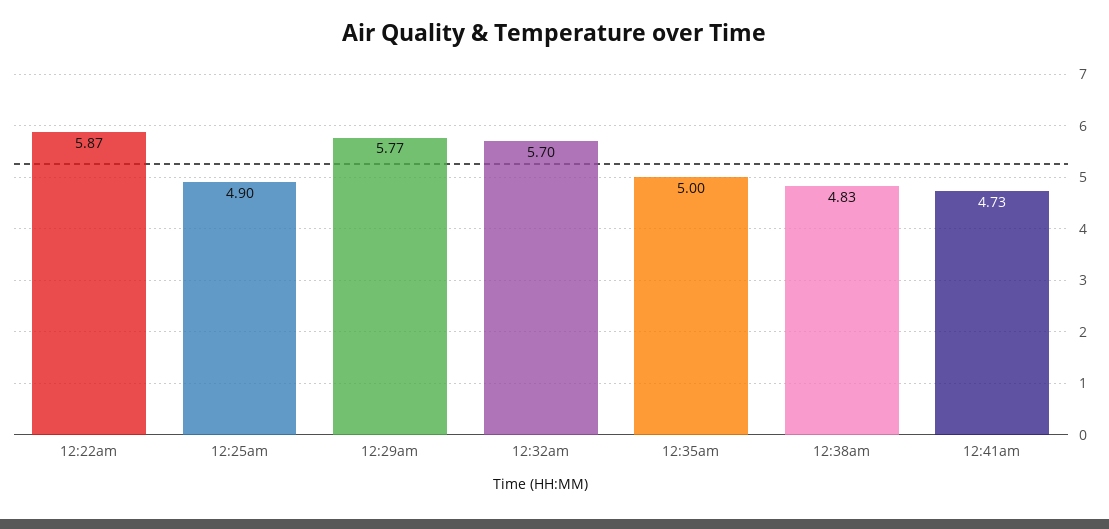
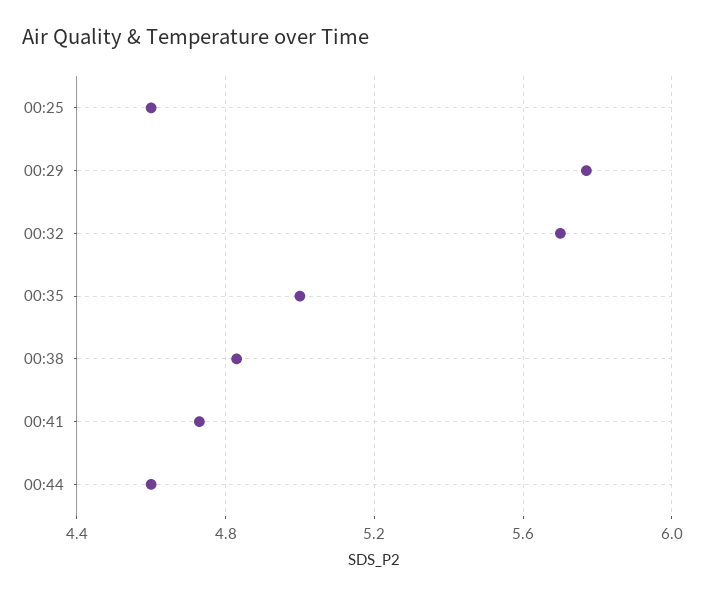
12:22am: 5.87 -> none
12:25am: 4.9 -> 4.6
00:44: none -> 4.6

